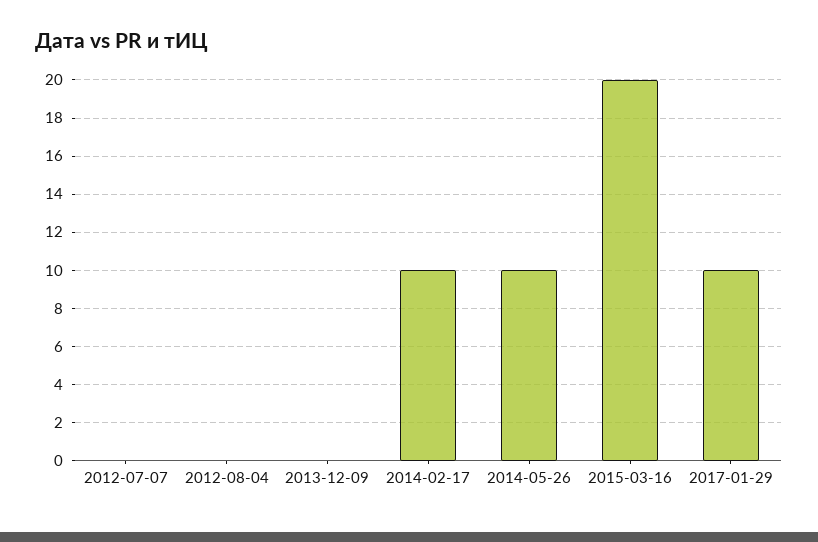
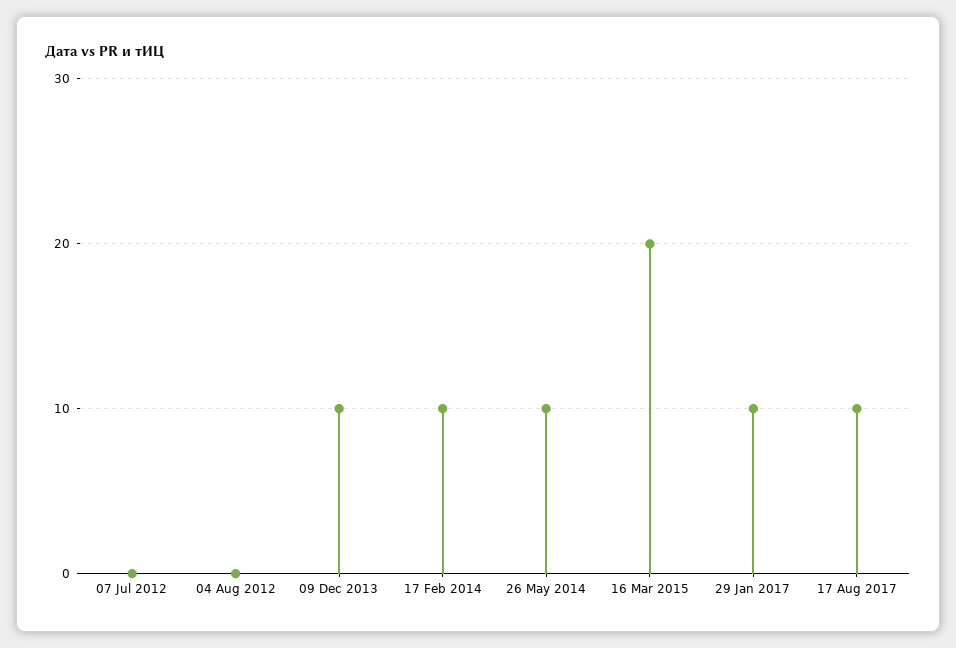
2013-12-09: 0 -> 10
17 Aug 2017: none -> 10

